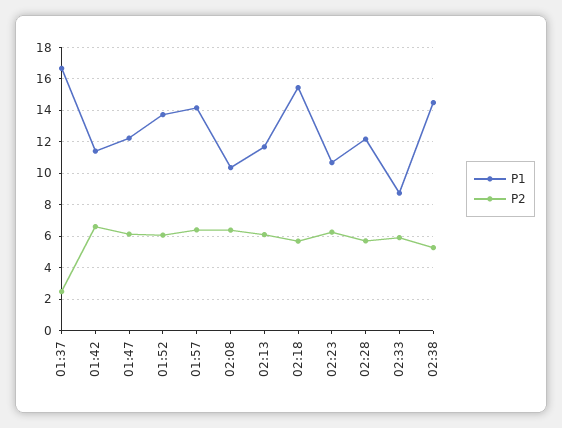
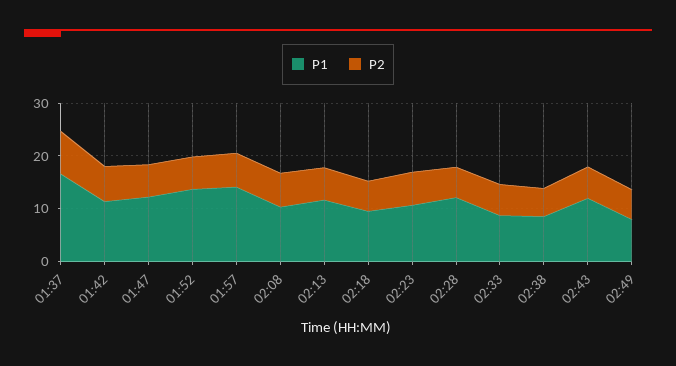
P2, 01:37: 2.5 -> 8
P1, 02:18: 15.5 -> 10
P1, 02:38: 14.5 -> 8
P1, 02:43: none -> 12
P2, 02:43: none -> 6
P1, 02:49: none -> 8
P2, 02:49: none -> 6

